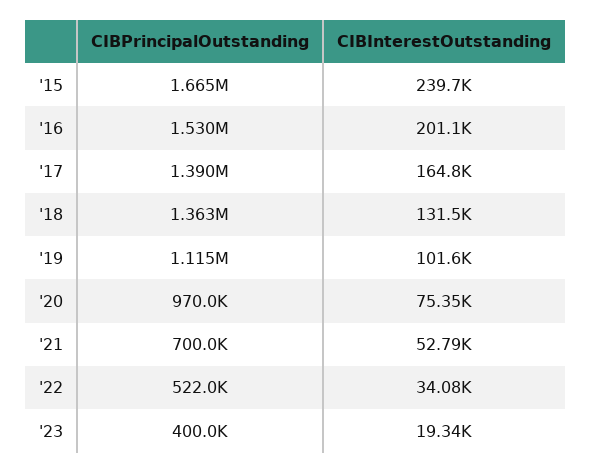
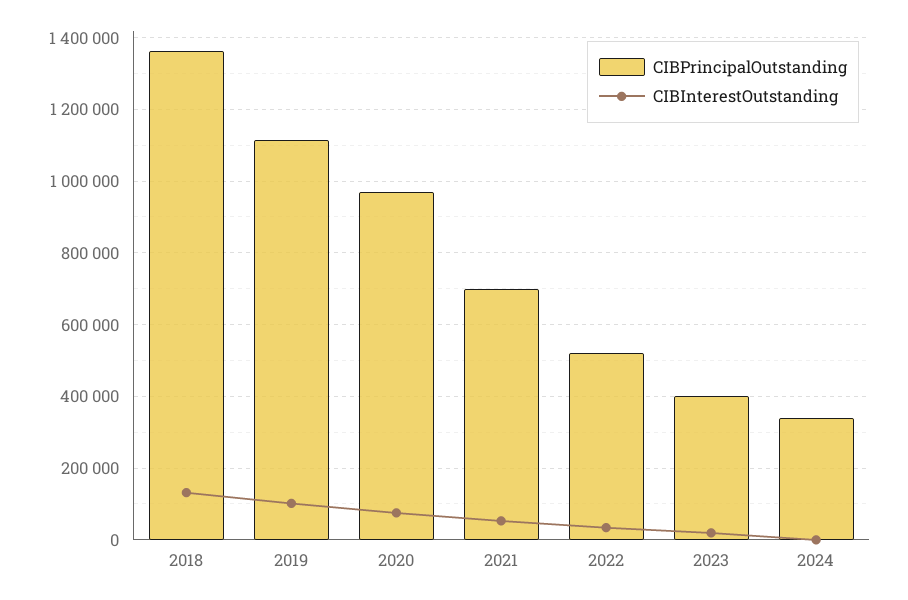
CIBPrincipalOutstanding, '15: 1665000 -> none
CIBInterestOutstanding, '15: 239700 -> none
CIBPrincipalOutstanding, '16: 1530000 -> none
CIBInterestOutstanding, '16: 201100 -> none
CIBPrincipalOutstanding, '17: 1390000 -> none
CIBInterestOutstanding, '17: 164800 -> none
CIBPrincipalOutstanding, 2024: none -> 340000
CIBInterestOutstanding, 2024: none -> 0

